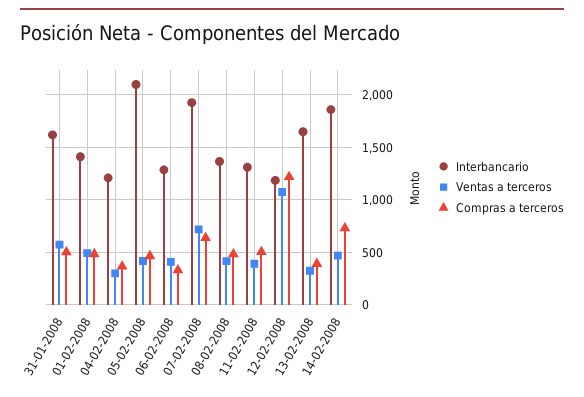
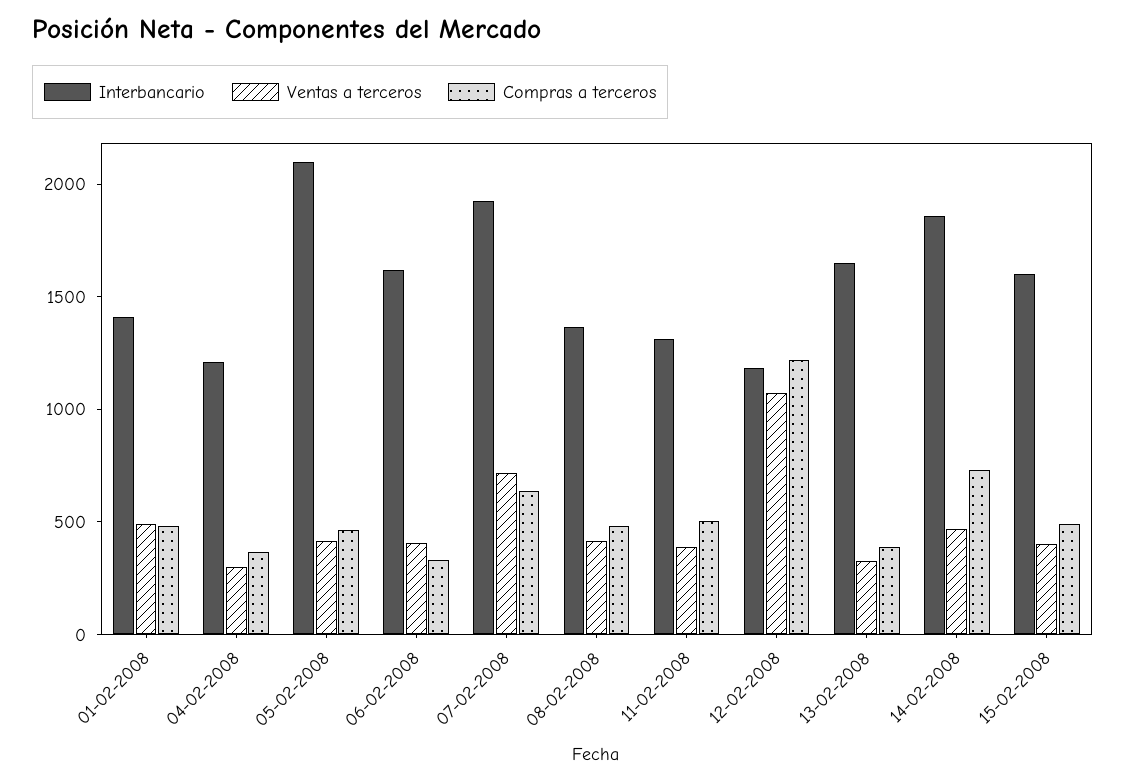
Interbancario, 31-01-2008: 1600 -> none
Ventas a terceros, 31-01-2008: 600 -> none
Compras a terceros, 31-01-2008: 500 -> none
Interbancario, 06-02-2008: 1300 -> 1600
Interbancario, 15-02-2008: none -> 1600
Ventas a terceros, 15-02-2008: none -> 400
Compras a terceros, 15-02-2008: none -> 500

